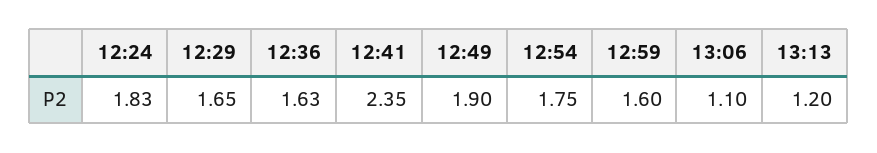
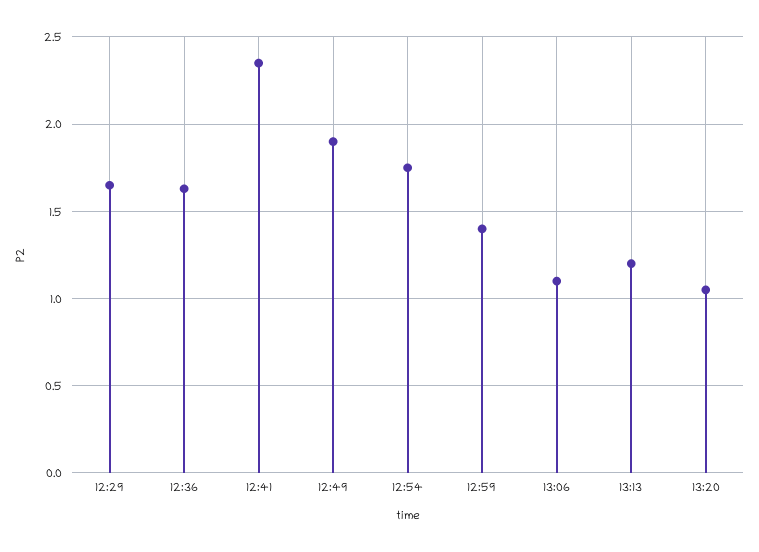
12:24: 1.83 -> none
12:59: 1.6 -> 1.4
13:20: none -> 1.05

